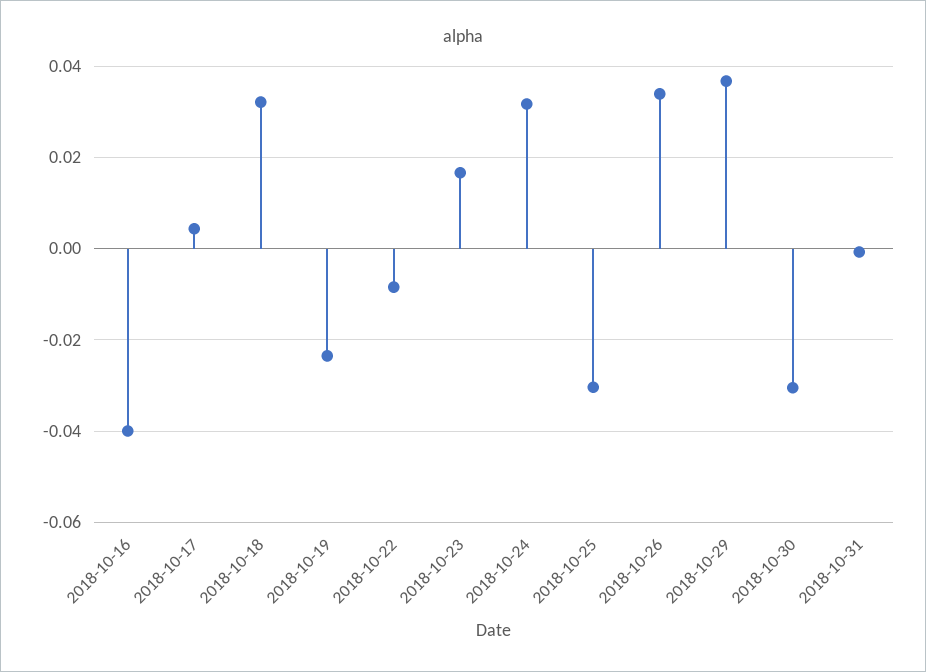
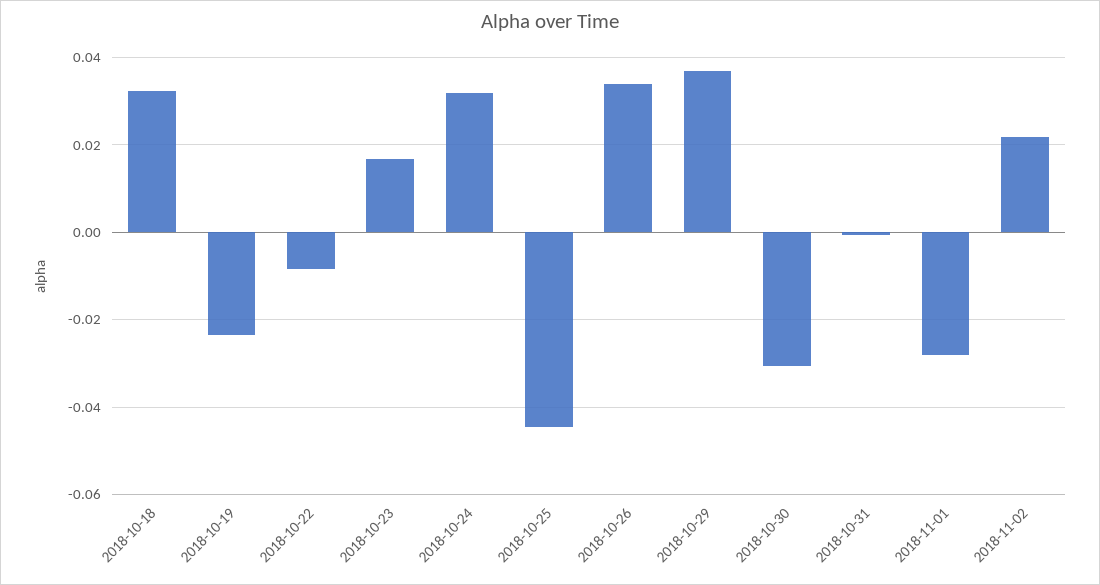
2018-10-16: -0.04 -> none
2018-10-17: 0.004 -> none
2018-10-25: -0.03 -> -0.044
2018-11-01: none -> -0.028
2018-11-02: none -> 0.022

